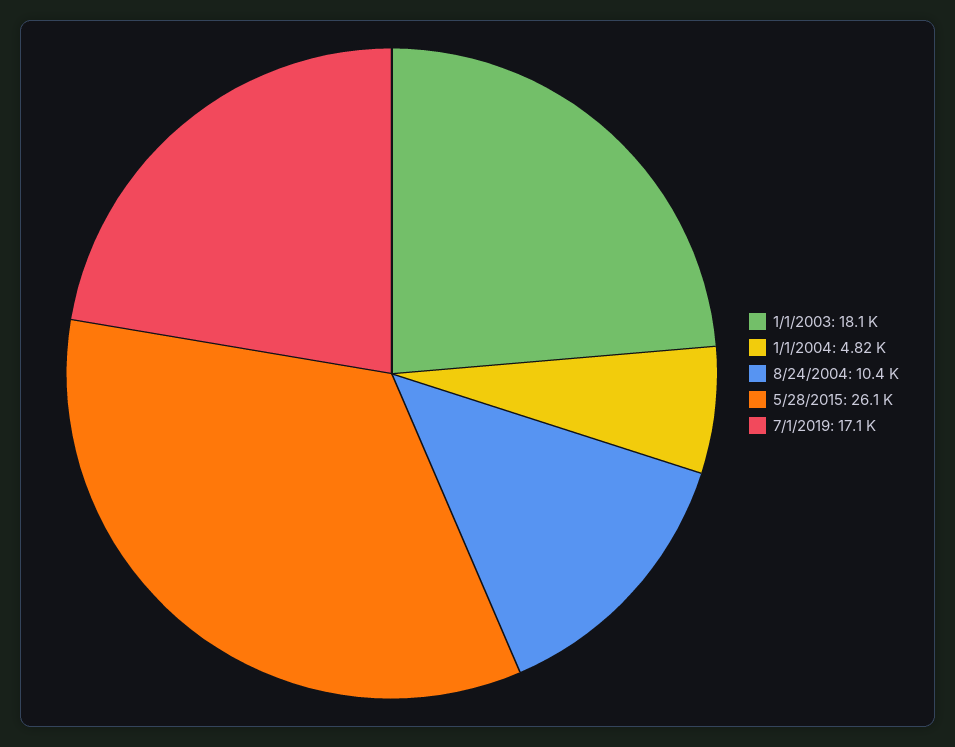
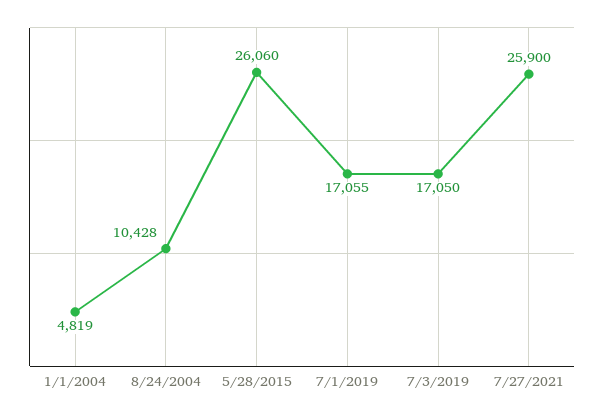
1/1/2003: 18100 -> none
7/3/2019: none -> 17050
7/27/2021: none -> 25900

